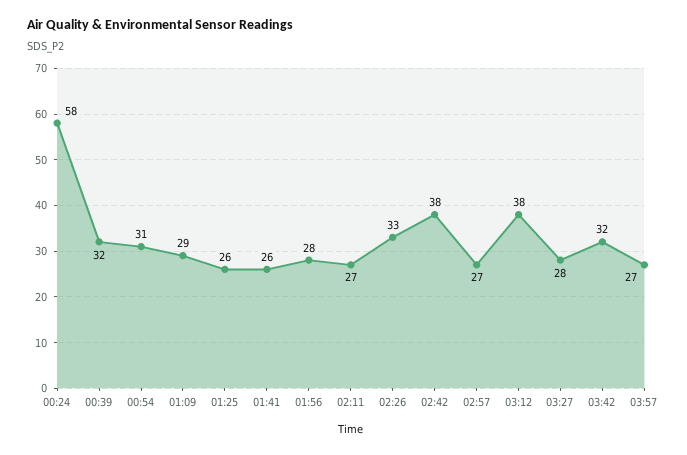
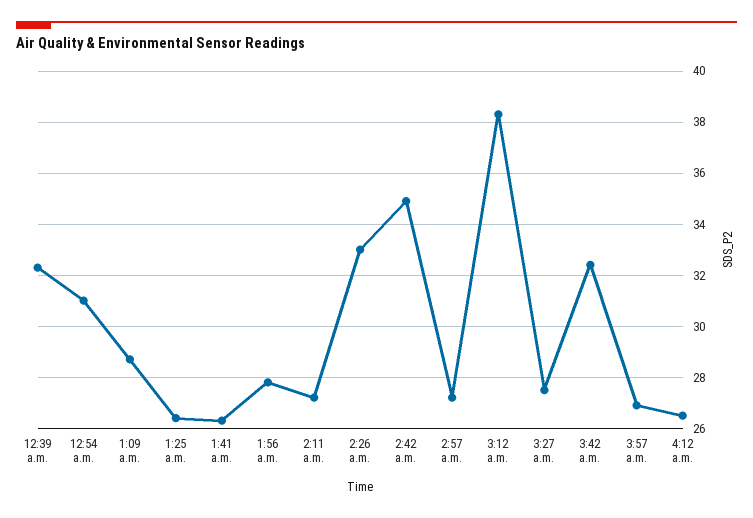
00:24: 58 -> none
02:42: 38 -> 35
4:12 a.m.: none -> 26.5

